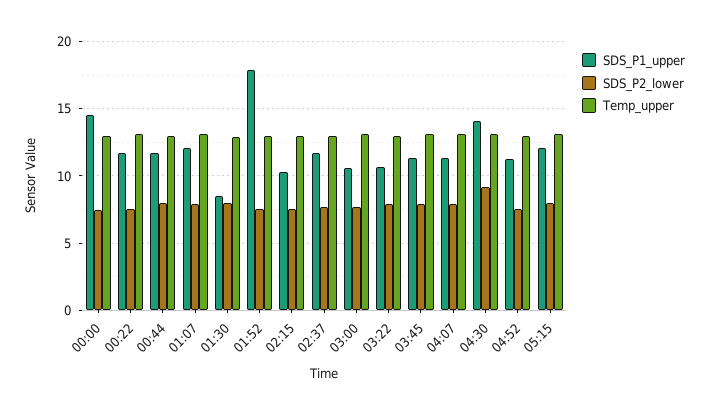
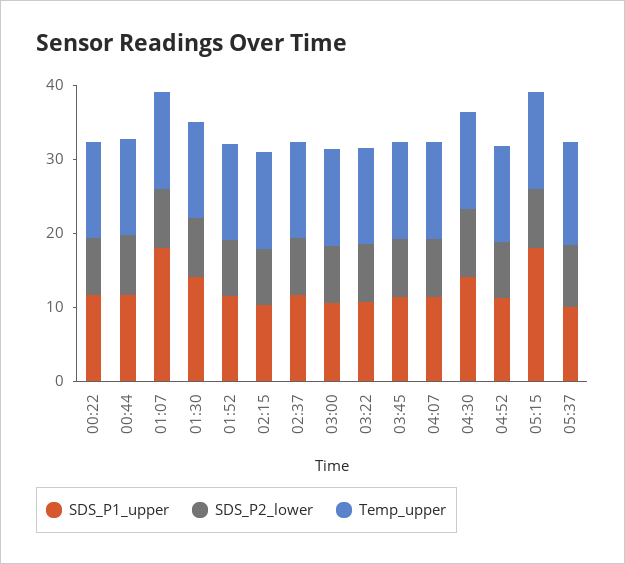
SDS_P1_upper, 00:00: 14.5 -> none
SDS_P2_lower, 00:00: 7.5 -> none
Temp_upper, 00:00: 13 -> none
SDS_P1_upper, 01:07: 12 -> 18
SDS_P1_upper, 01:30: 8.5 -> 14
SDS_P1_upper, 01:52: 18 -> 12
SDS_P1_upper, 05:15: 12 -> 18
SDS_P1_upper, 05:37: none -> 10
SDS_P2_lower, 05:37: none -> 8
Temp_upper, 05:37: none -> 14

